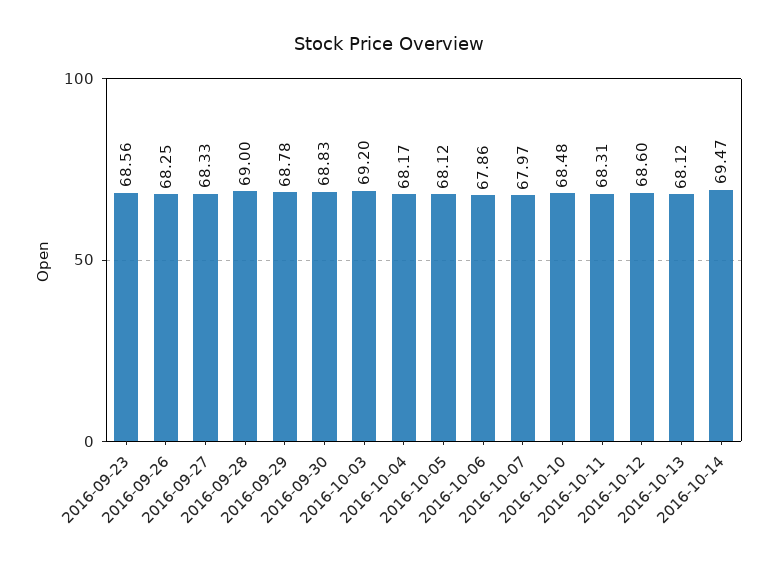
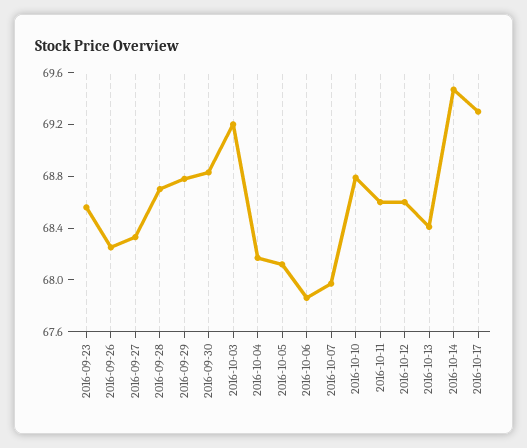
2016-09-28: 69 -> 68.7
2016-10-10: 68.48 -> 68.8
2016-10-11: 68.31 -> 68.6
2016-10-13: 68.12 -> 68.4
2016-10-17: none -> 69.3

